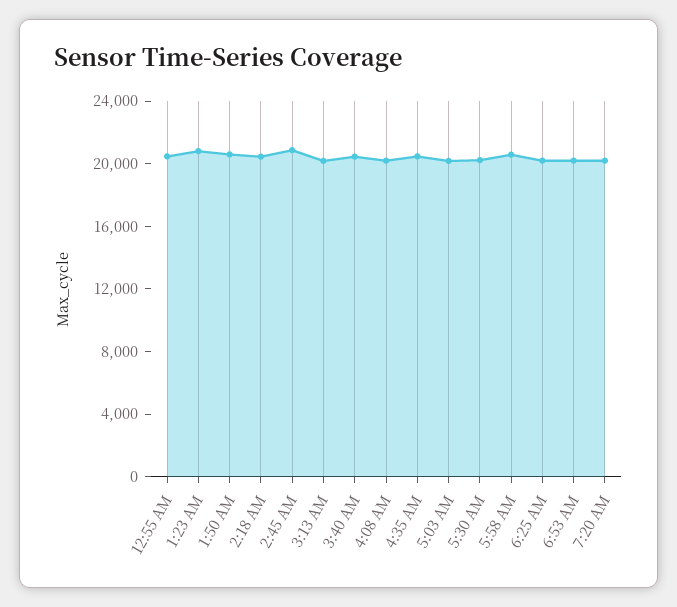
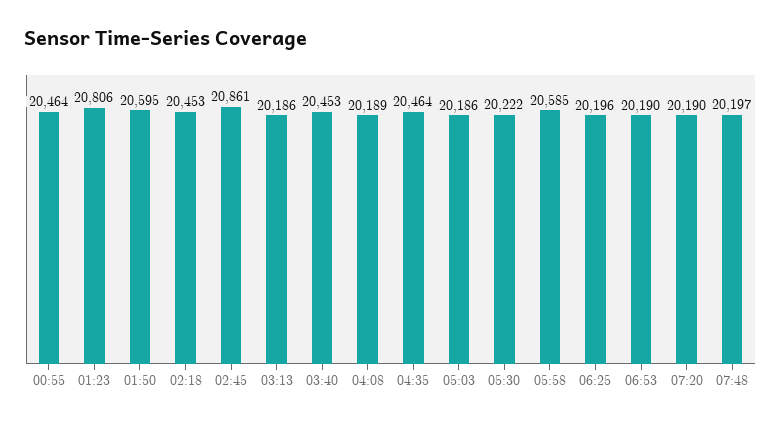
07:48: none -> 20197

